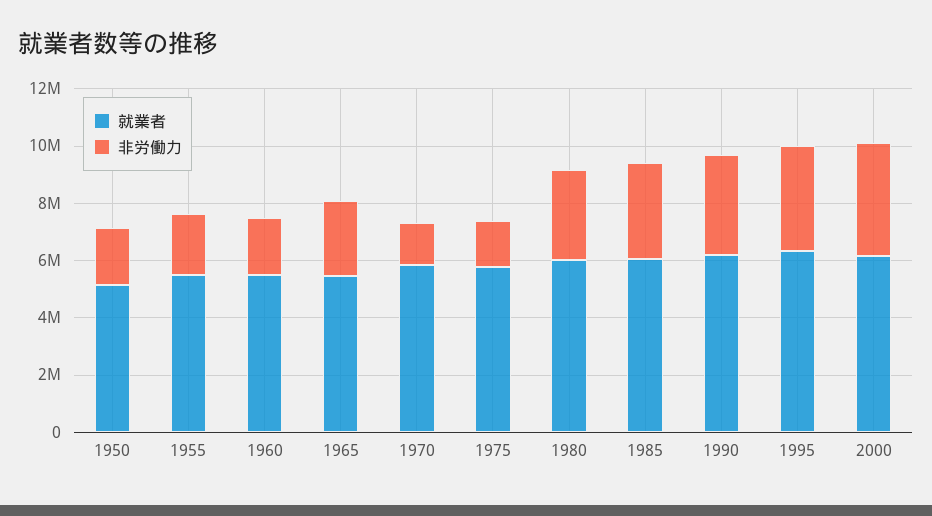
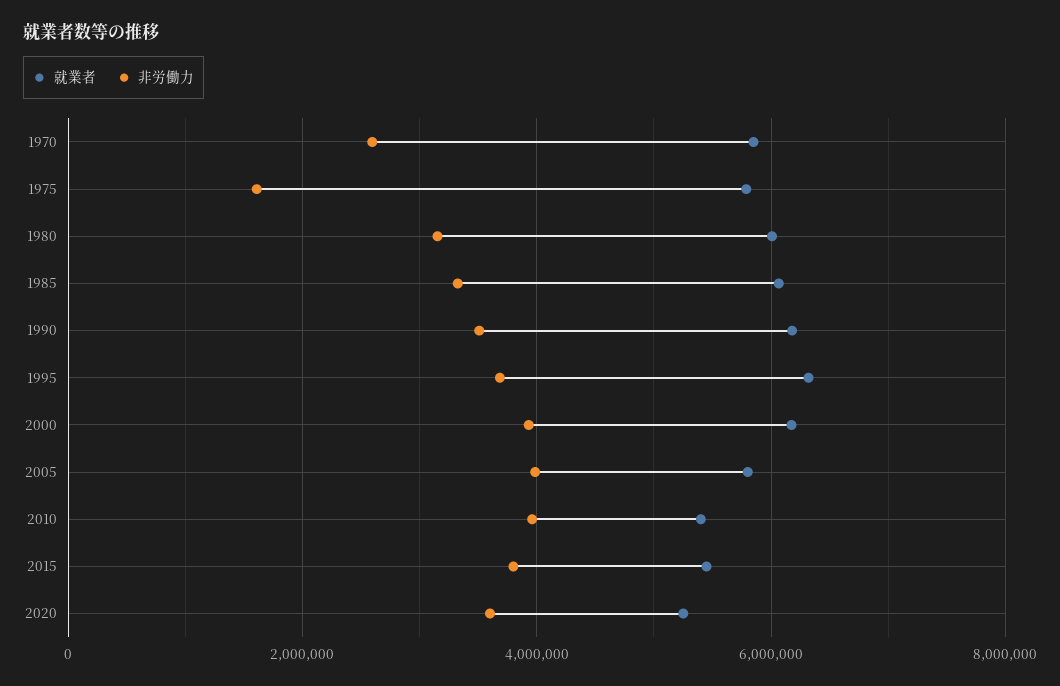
就業者, 1950: 5000000 -> none
非労働力, 1950: 2000000 -> none
就業者, 1955: 5500000 -> none
非労働力, 1955: 2000000 -> none
就業者, 1960: 5500000 -> none
非労働力, 1960: 2000000 -> none
就業者, 1965: 5500000 -> none
非労働力, 1965: 2500000 -> none
非労働力, 1970: 1500000 -> 2600000
就業者, 2005: none -> 5800000
非労働力, 2005: none -> 4000000
就業者, 2010: none -> 5400000
非労働力, 2010: none -> 4000000
就業者, 2015: none -> 5400000
非労働力, 2015: none -> 3800000
就業者, 2020: none -> 5200000
非労働力, 2020: none -> 3600000

